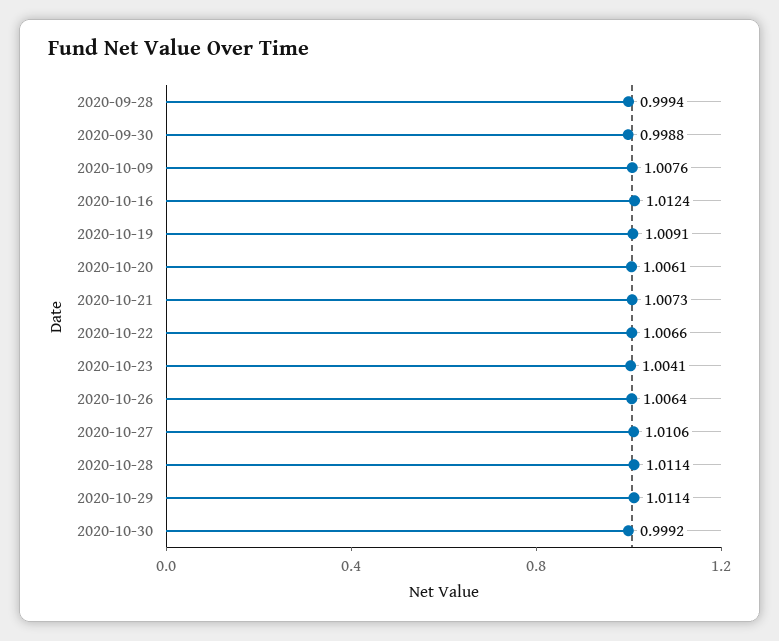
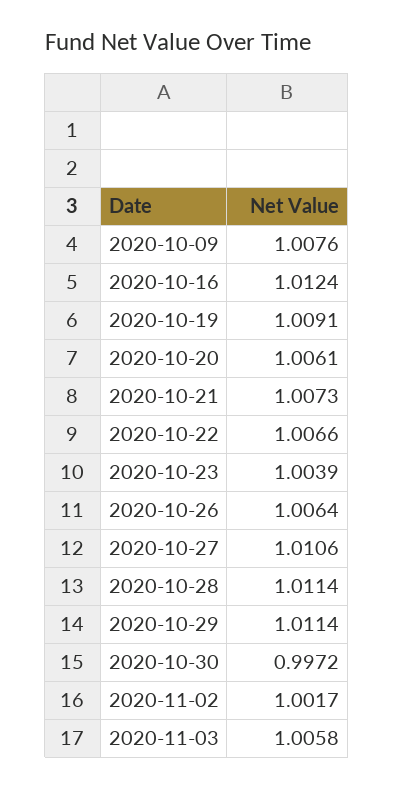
2020-09-28: 0.9994 -> none
2020-09-30: 0.9988 -> none
2020-10-23: 1.0041 -> 1.0039
2020-10-30: 0.9992 -> 0.9972
2020-11-02: none -> 1.0017
2020-11-03: none -> 1.0058

